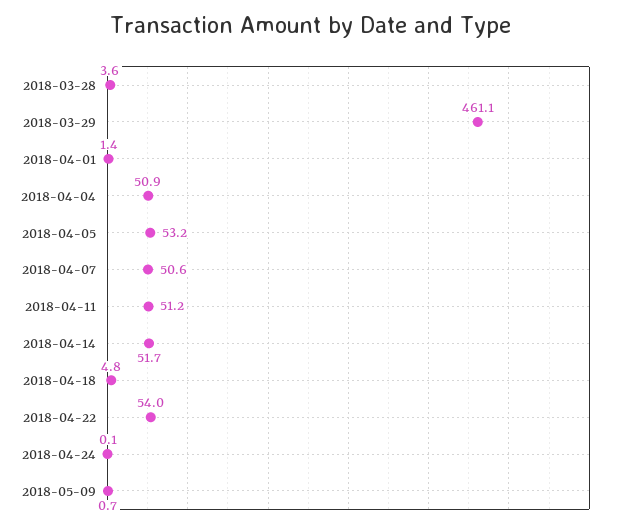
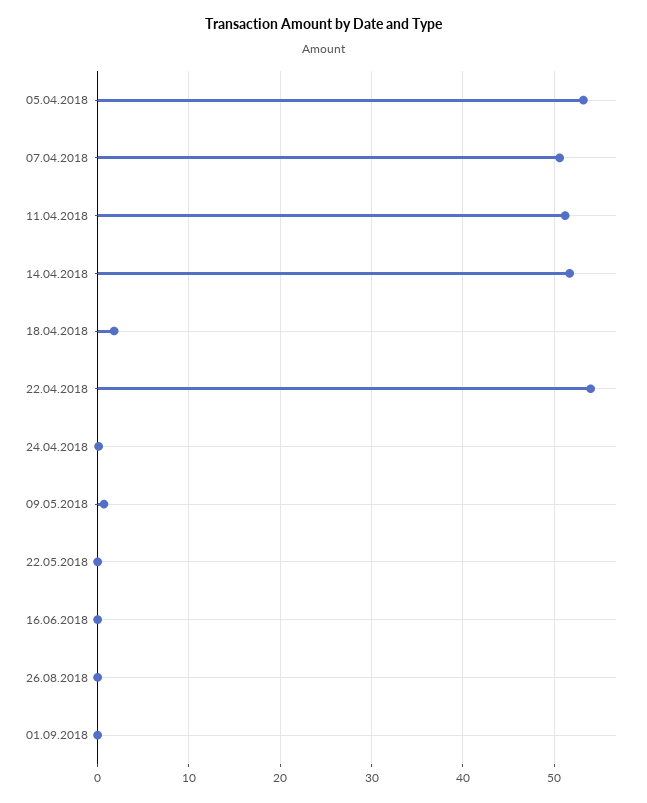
2018-03-28: 3.6 -> none
2018-03-29: 461.1 -> none
2018-04-01: 1.4 -> none
2018-04-04: 50.9 -> none
2018-04-18: 4.8 -> 2
22.05.2018: none -> 0
16.06.2018: none -> 0
26.08.2018: none -> 0
01.09.2018: none -> 0

